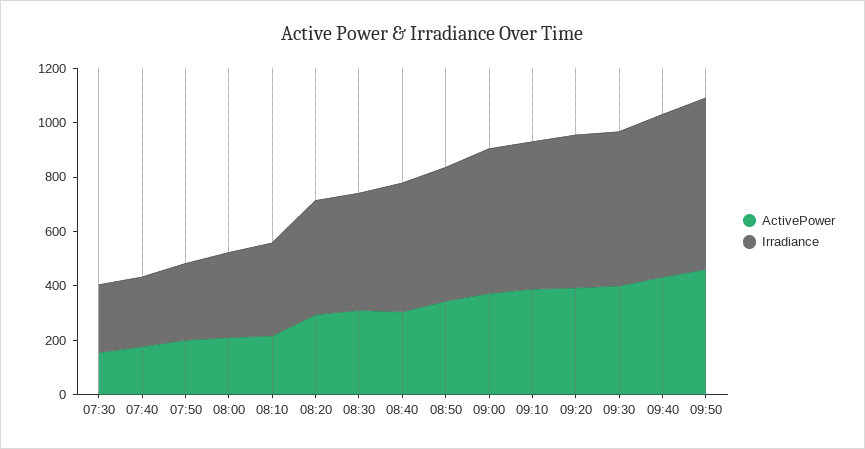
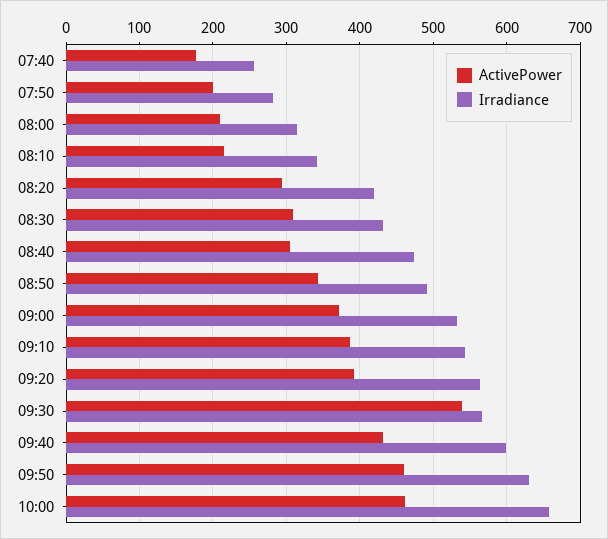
ActivePower, 07:30: 150 -> none
Irradiance, 07:30: 250 -> none
ActivePower, 09:30: 400 -> 540
ActivePower, 10:00: none -> 460
Irradiance, 10:00: none -> 660

